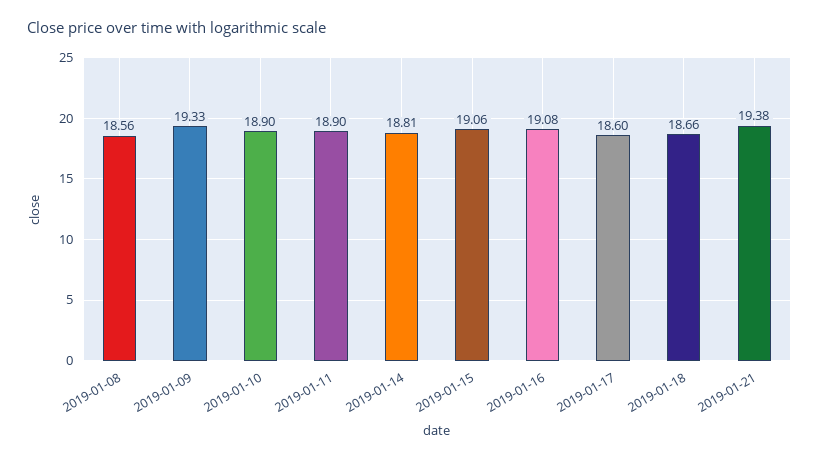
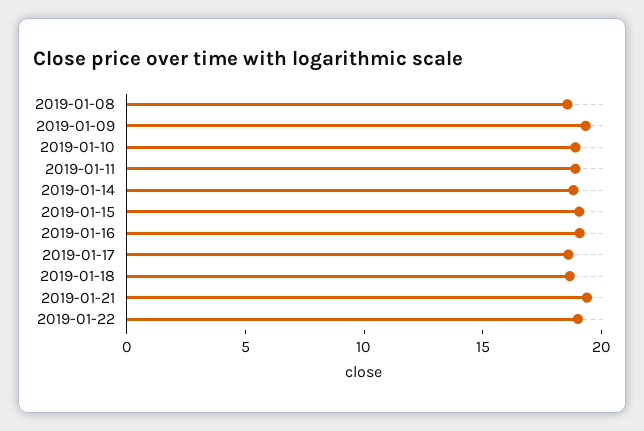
2019-01-22: none -> 19

